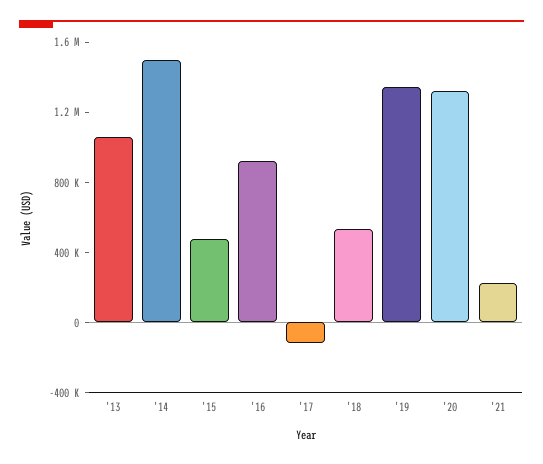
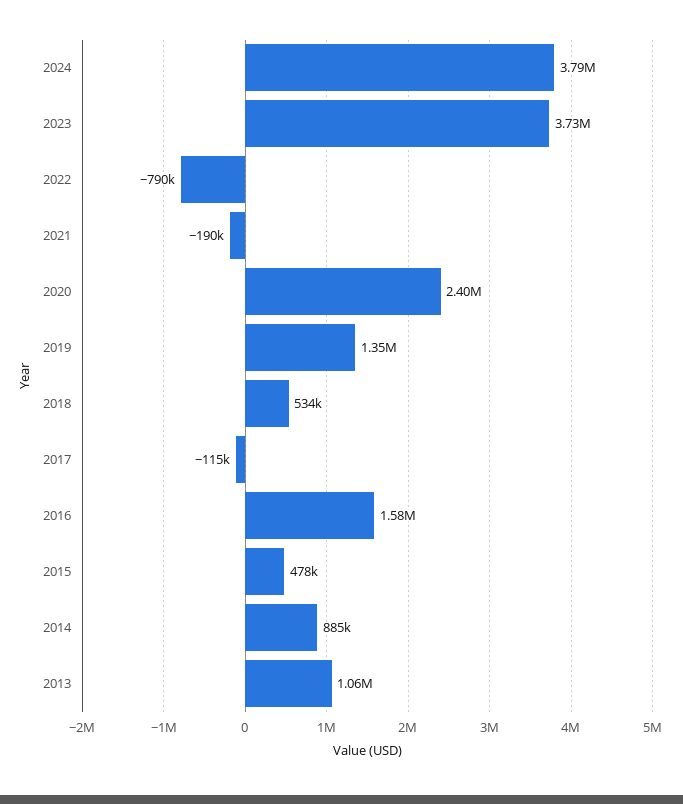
'14: 1500000 -> 885000
'16: 900000 -> 1580000
'20: 1300000 -> 2400000
'21: 200000 -> -190000
2024: none -> 3790000
2023: none -> 3730000
2022: none -> -790000

